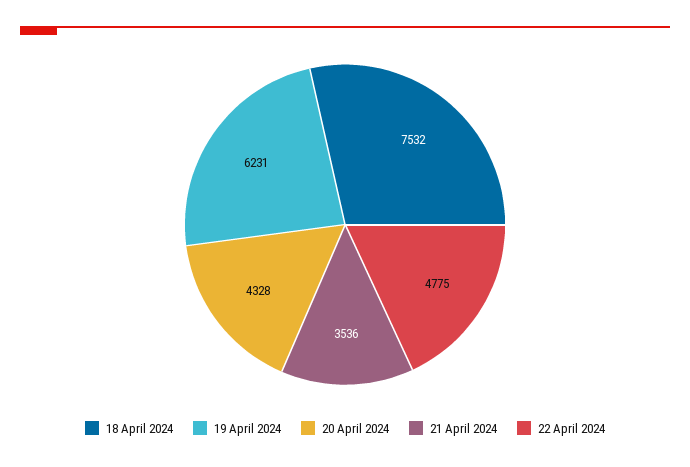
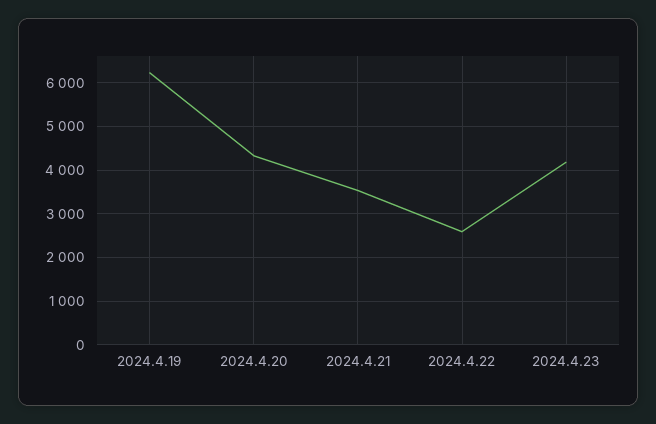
18 April 2024: 7532 -> none
22 April 2024: 4775 -> 2600
2024.4.23: none -> 4200

